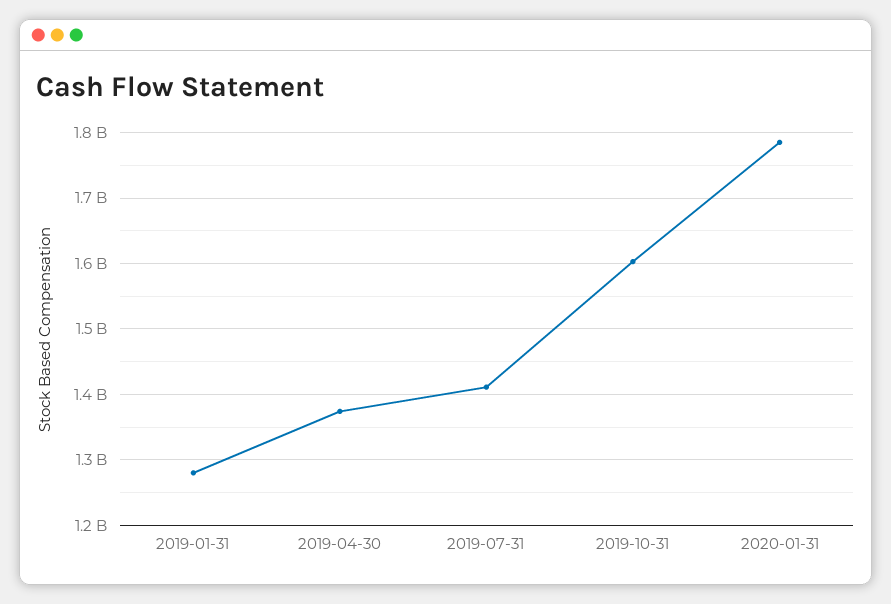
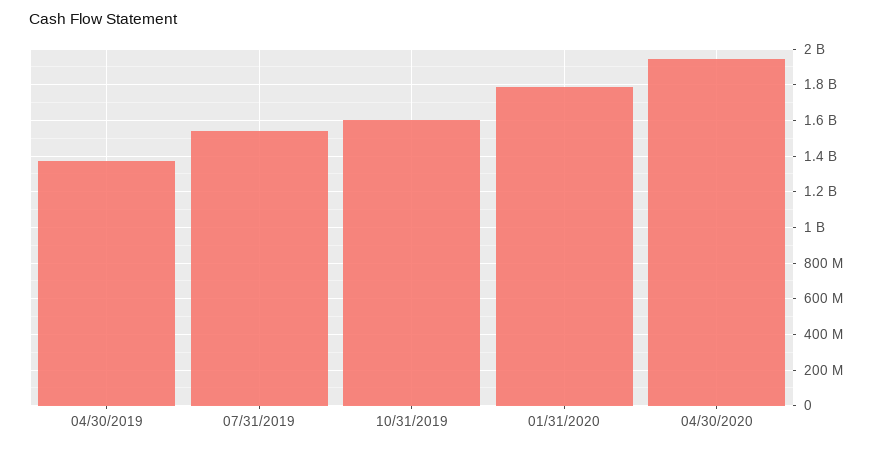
2019-01-31: 1280000000 -> none
2019-07-31: 1410000000 -> 1550000000
04/30/2020: none -> 1950000000

